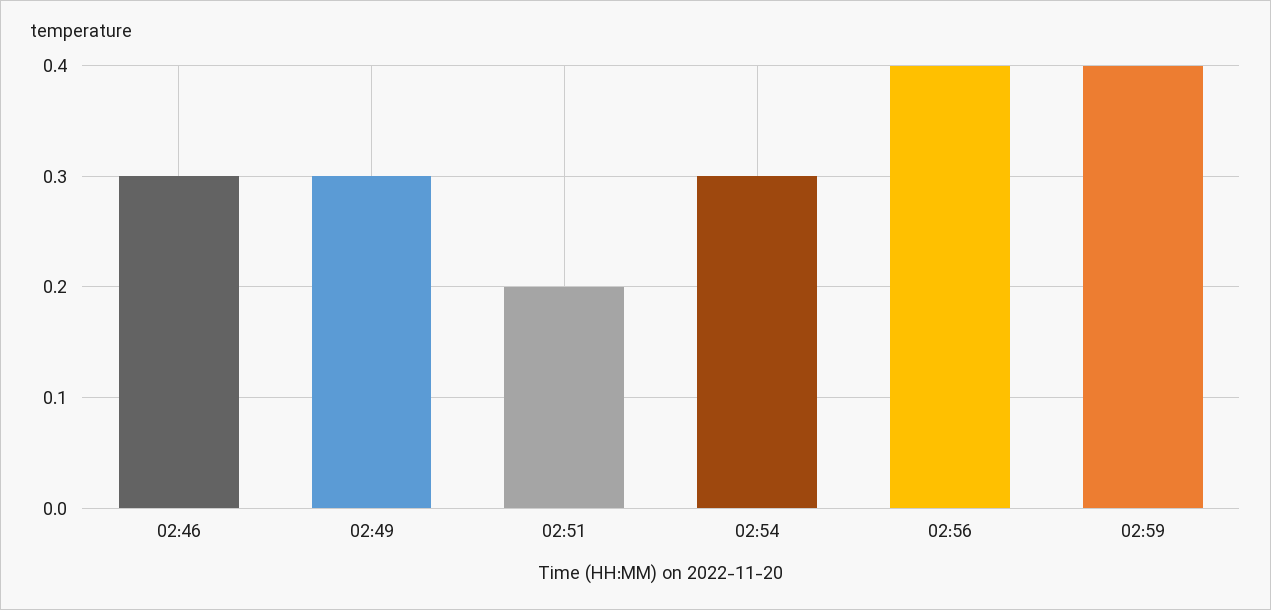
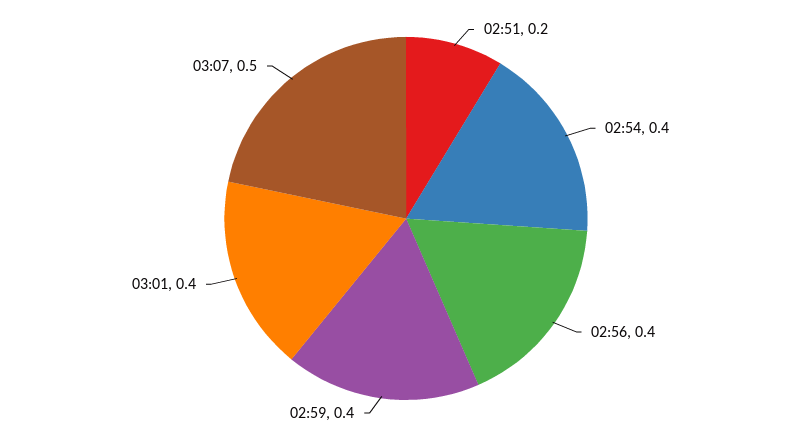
02:46: 0.3 -> none
02:49: 0.3 -> none
02:54: 0.3 -> 0.4
03:01: none -> 0.4
03:07: none -> 0.5

